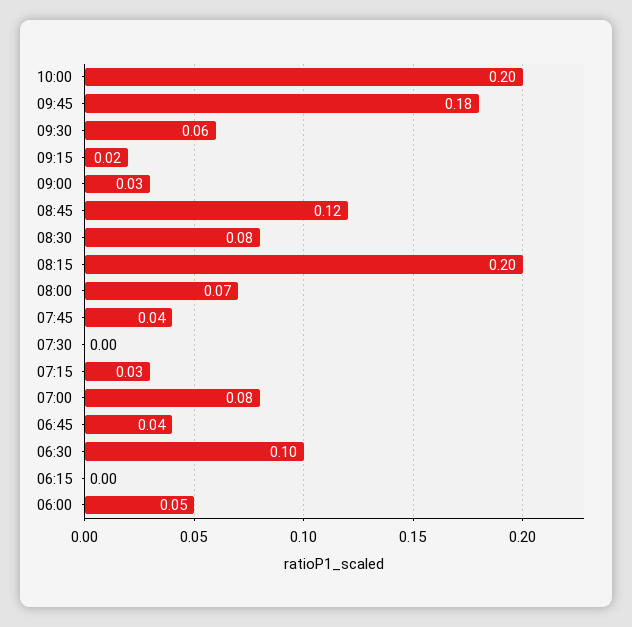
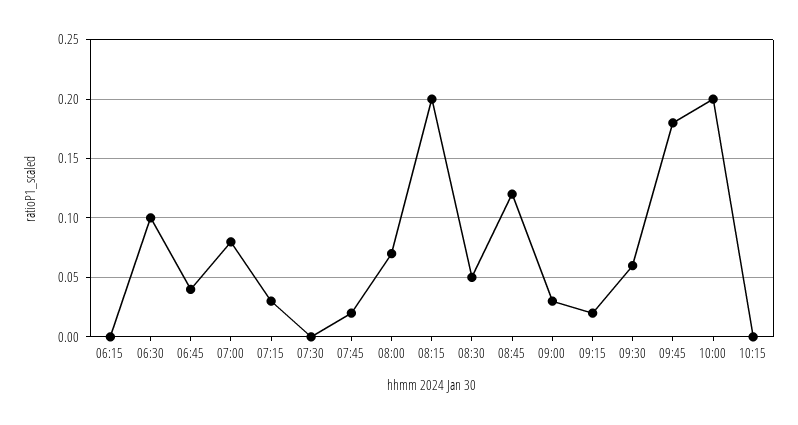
08:30: 0.08 -> 0.05
07:45: 0.04 -> 0.02
06:00: 0.05 -> none
10:15: none -> 0

